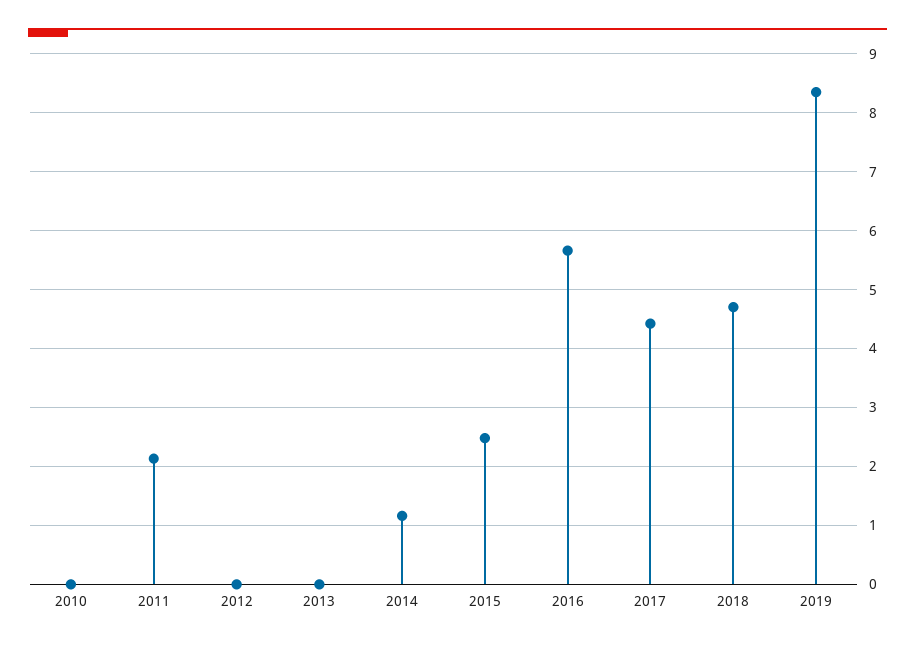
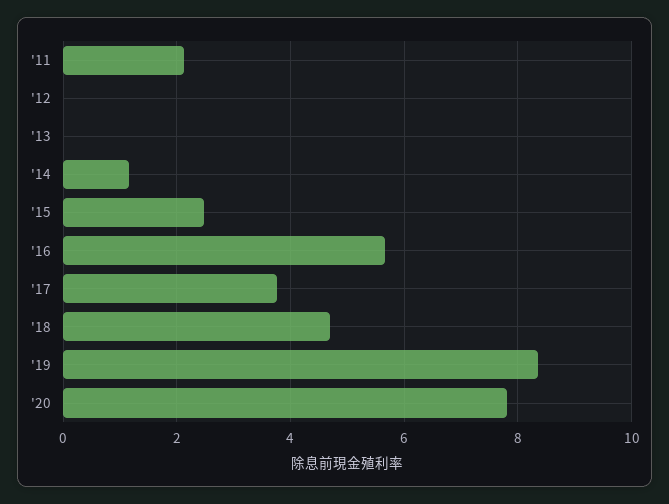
2010: 0 -> none
2017: 4.4 -> 3.8
'20: none -> 7.8

